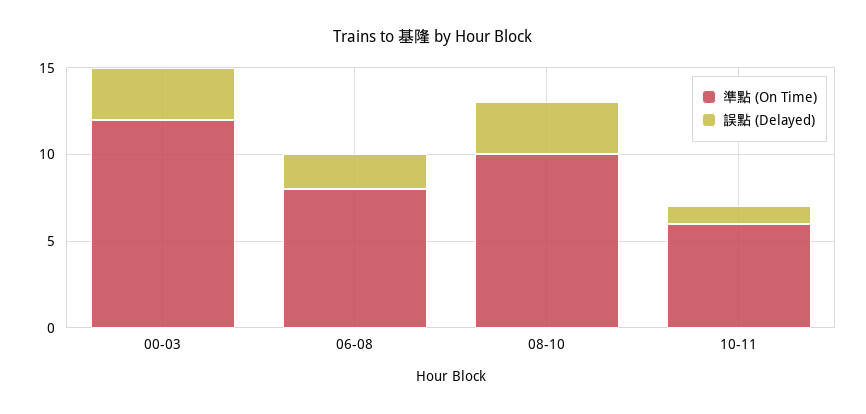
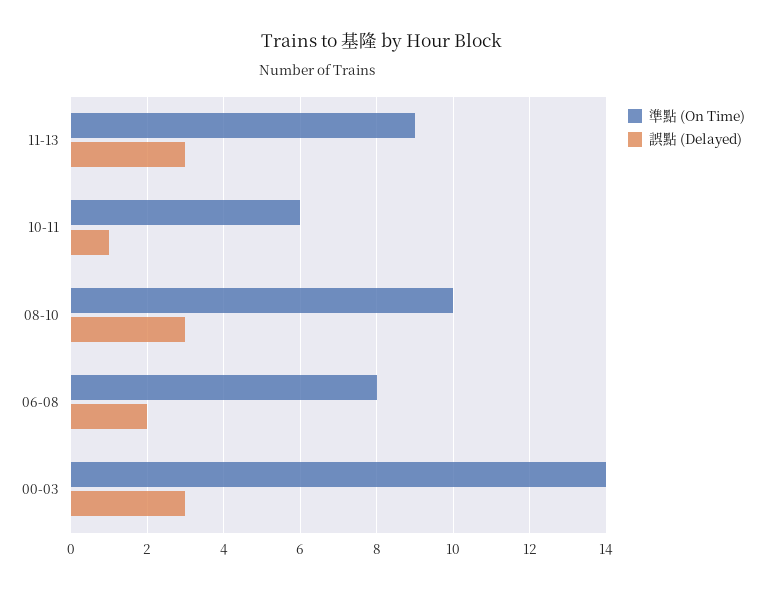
準點 (On Time), 00-03: 12 -> 14
準點 (On Time), 11-13: none -> 9
誤點 (Delayed), 11-13: none -> 3

